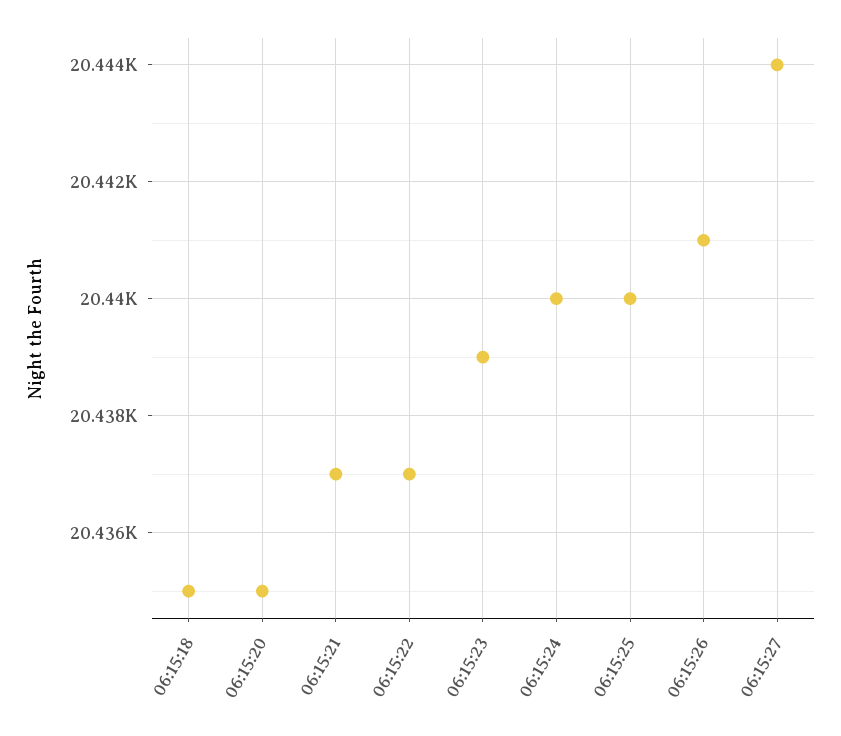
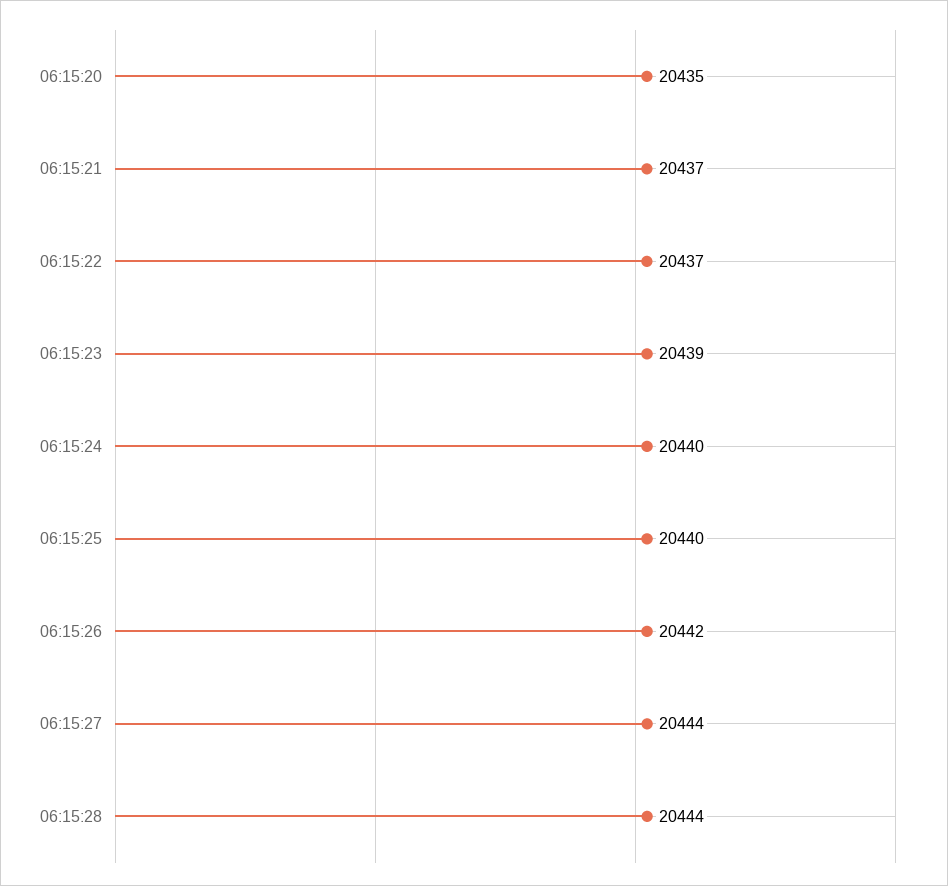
06:15:18: 20435 -> none
06:15:26: 20441 -> 20442
06:15:28: none -> 20444

